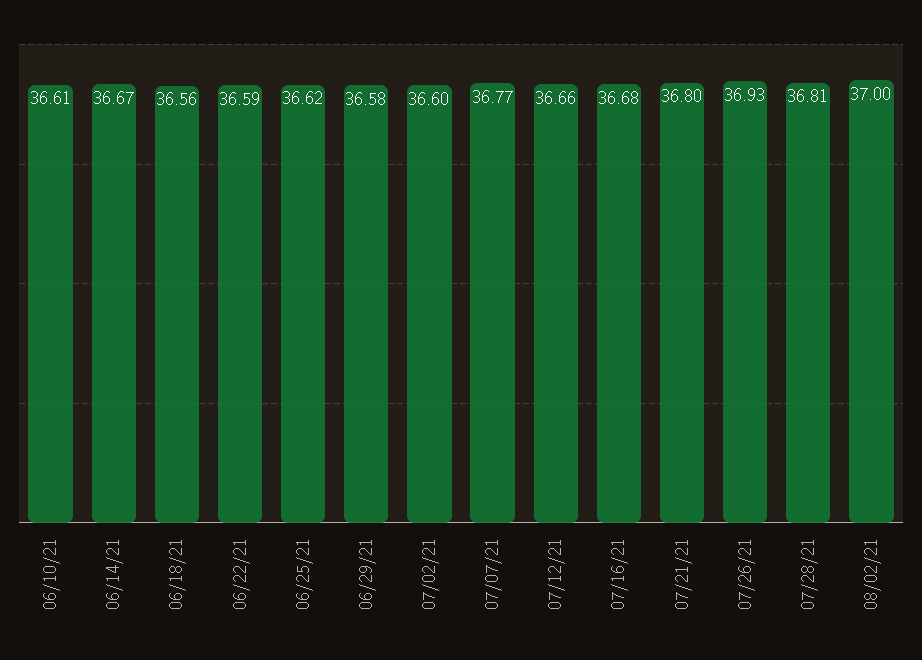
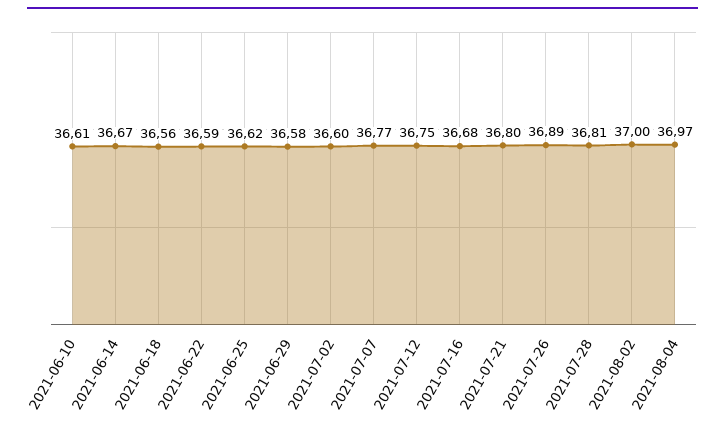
07/12/21: 36.66 -> 36.75
07/26/21: 36.93 -> 36.89
2021-08-04: none -> 36.97

